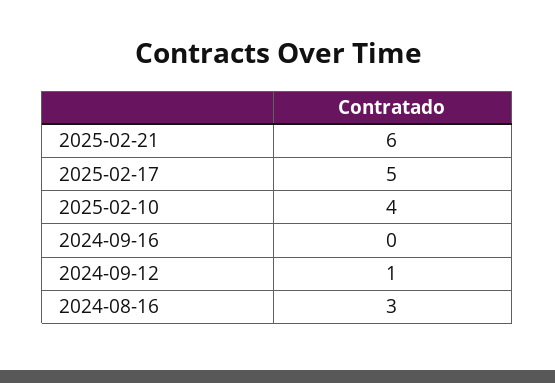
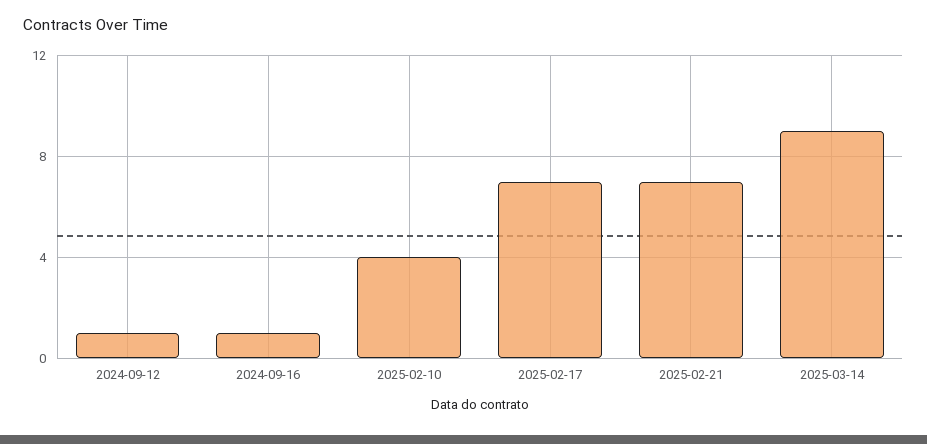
2025-02-21: 6 -> 7
2025-02-17: 5 -> 7
2024-09-16: 0 -> 1
2024-08-16: 3 -> none
2025-03-14: none -> 9

